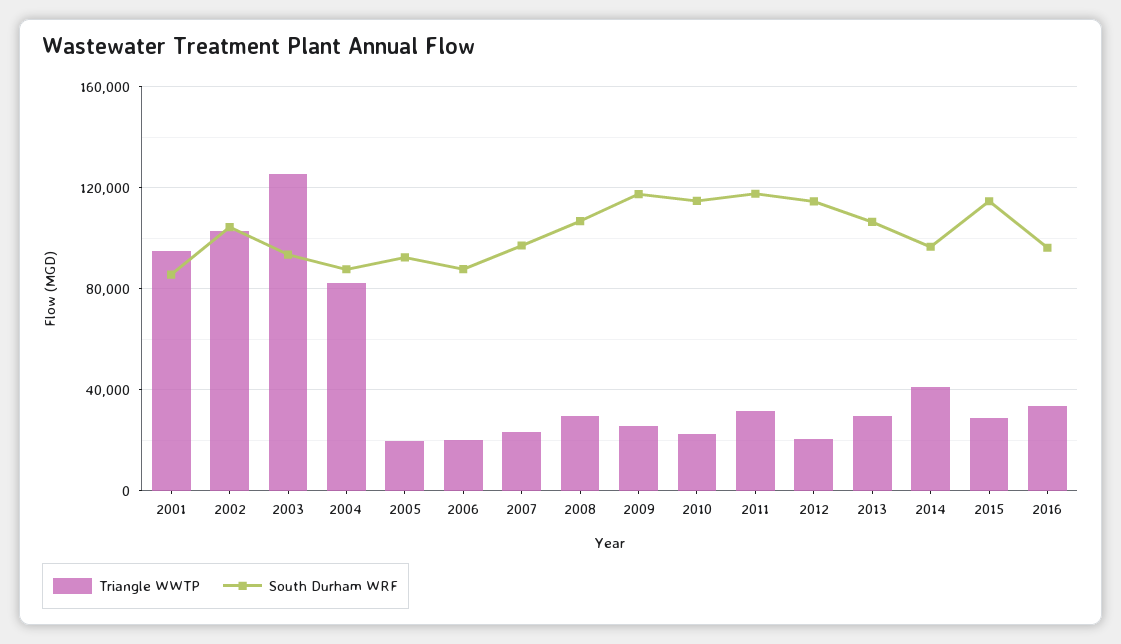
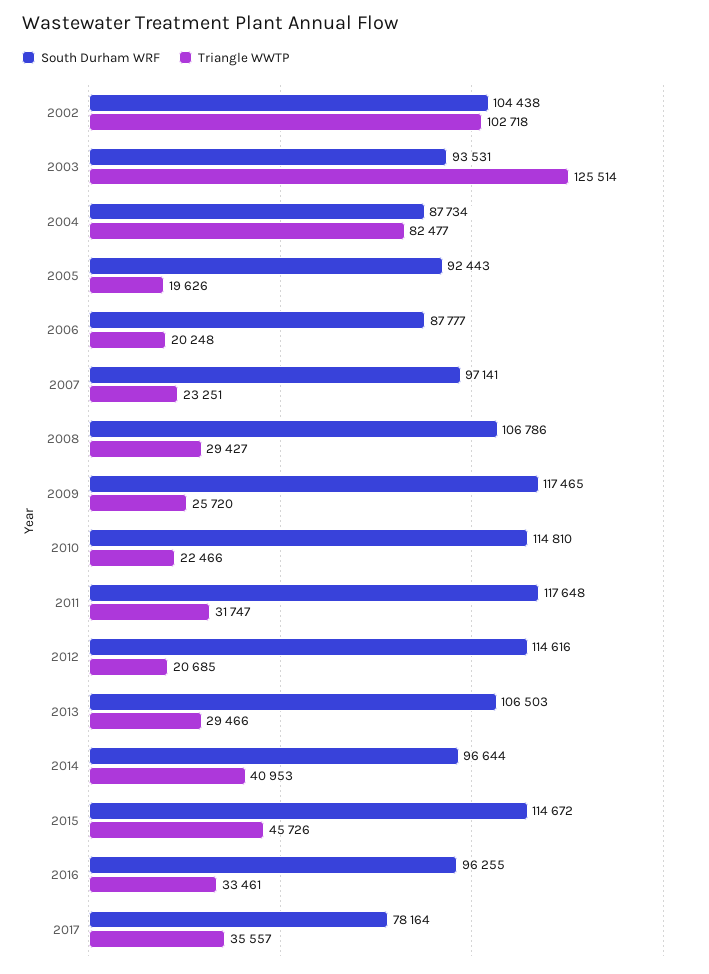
Triangle WWTP, 2001: 95000 -> none
South Durham WRF, 2001: 85000 -> none
Triangle WWTP, 2015: 30000 -> 45726
South Durham WRF, 2017: none -> 78164
Triangle WWTP, 2017: none -> 35557

